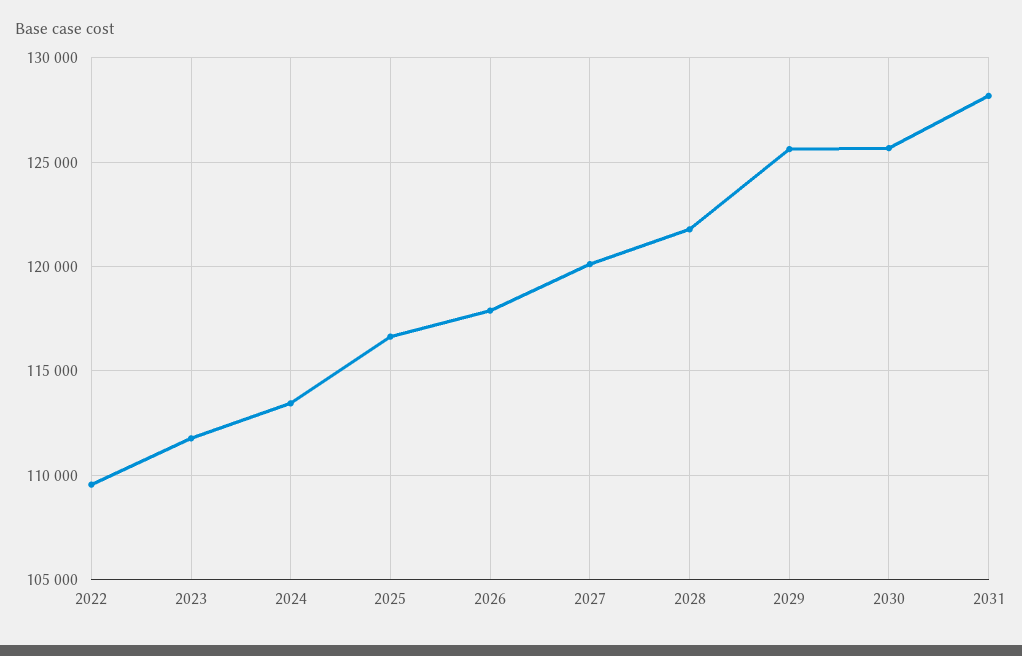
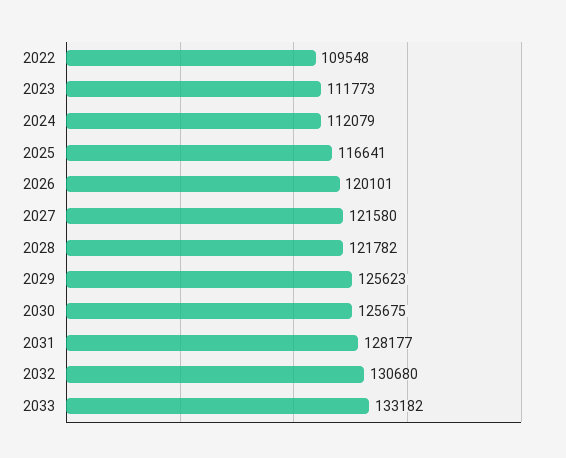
2024: 113500 -> 112079
2026: 118000 -> 120101
2027: 120000 -> 121580
2032: none -> 130680
2033: none -> 133182

